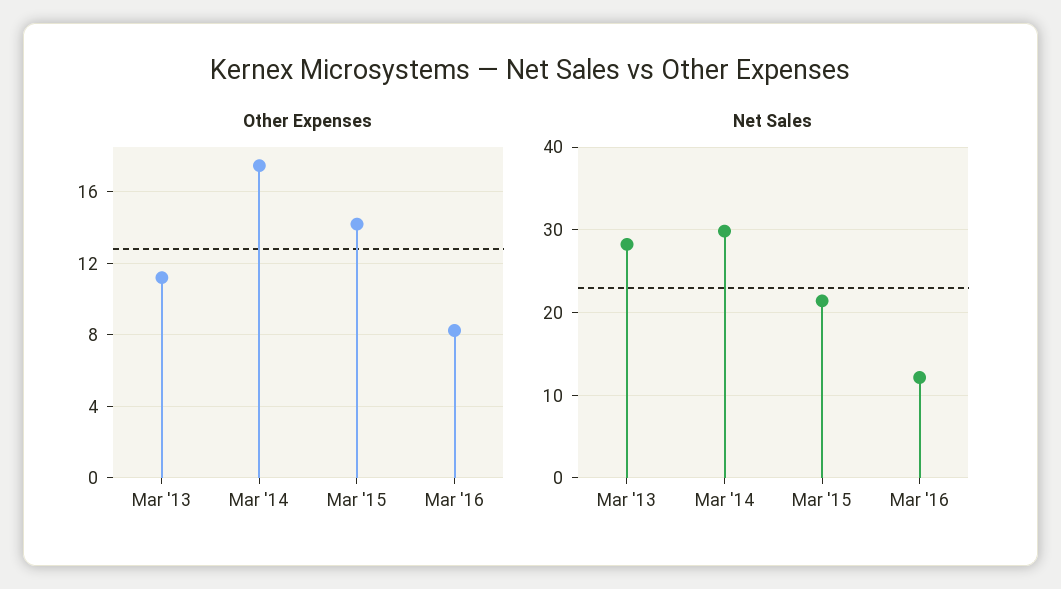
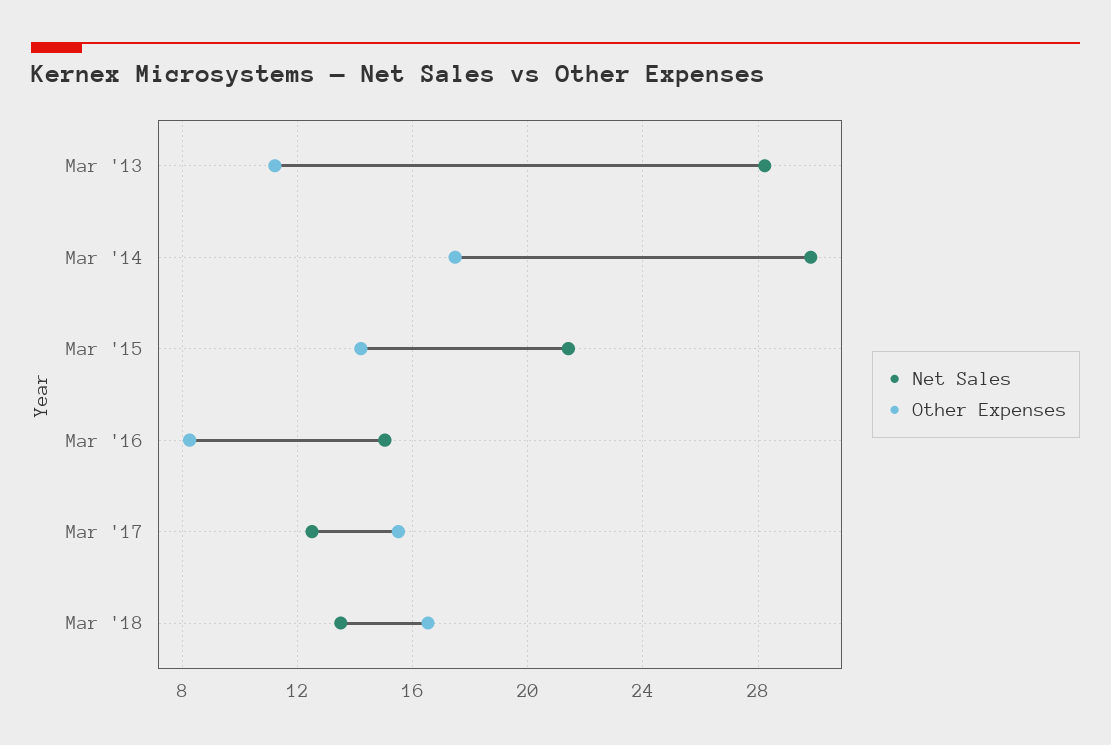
Net Sales, Mar '16: 12 -> 15
Net Sales, Mar '17: none -> 12.5
Other Expenses, Mar '17: none -> 15.5
Net Sales, Mar '18: none -> 13.5
Other Expenses, Mar '18: none -> 16.5

